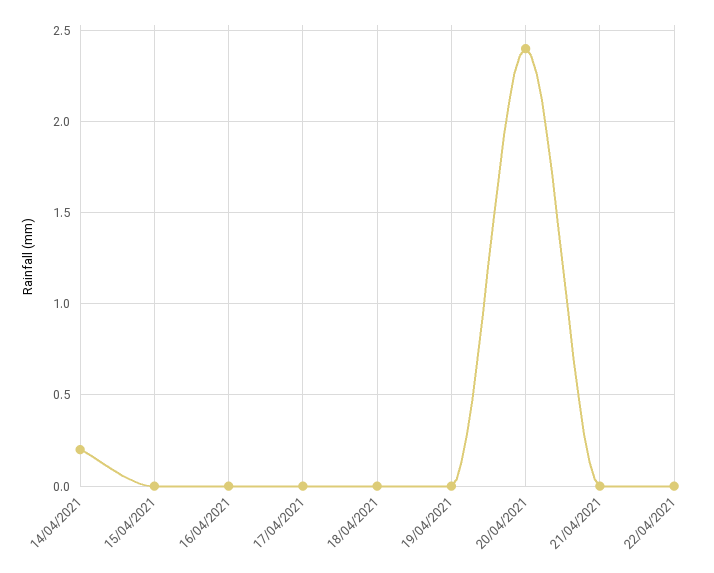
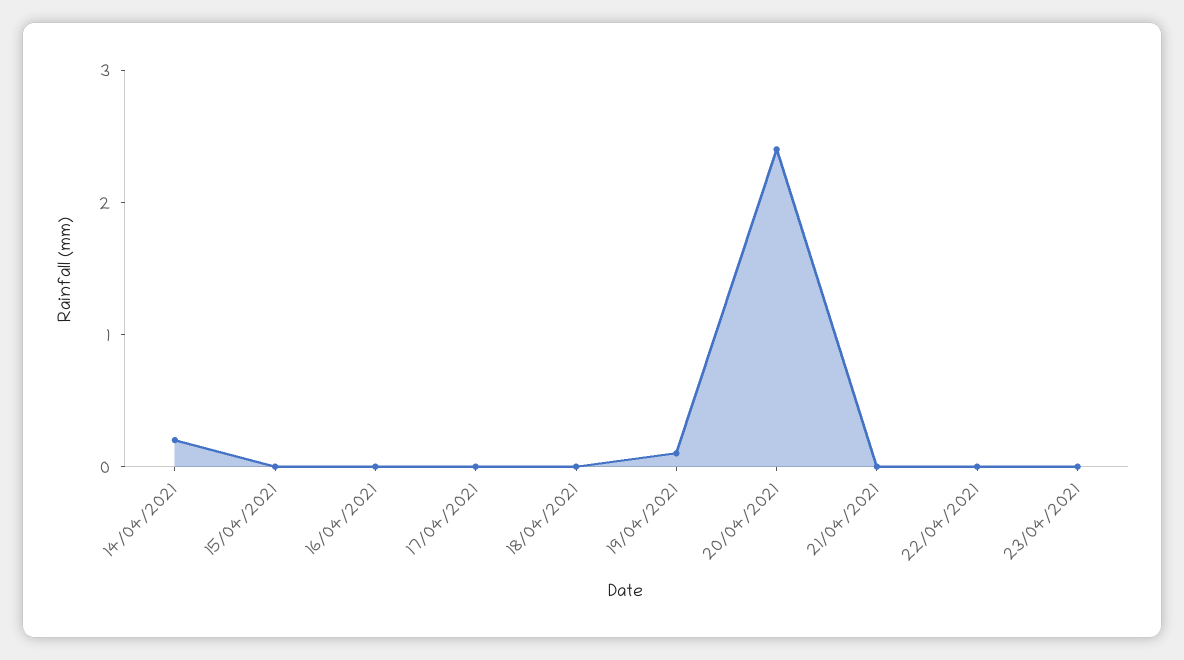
19/04/2021: 0 -> 0.1
23/04/2021: none -> 0

